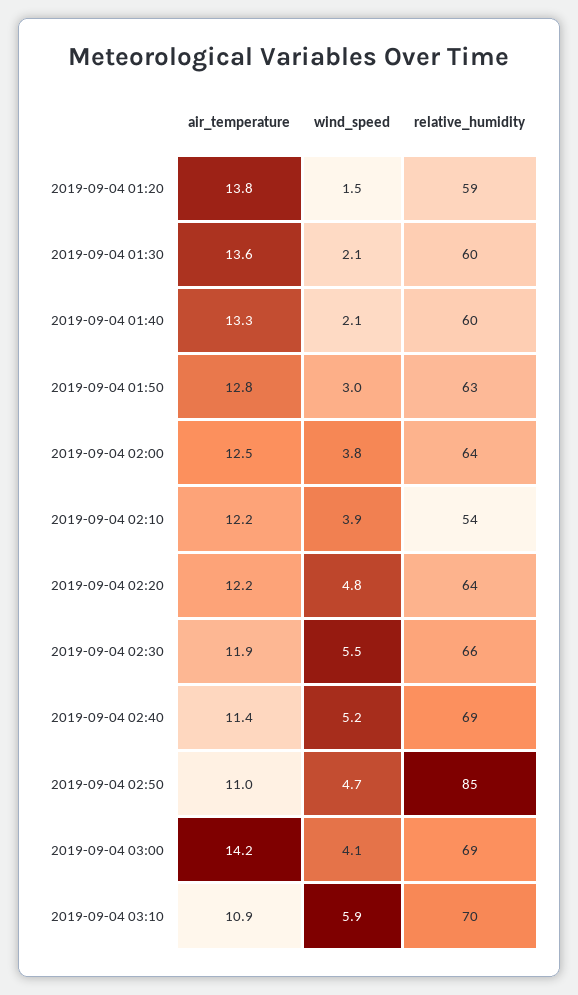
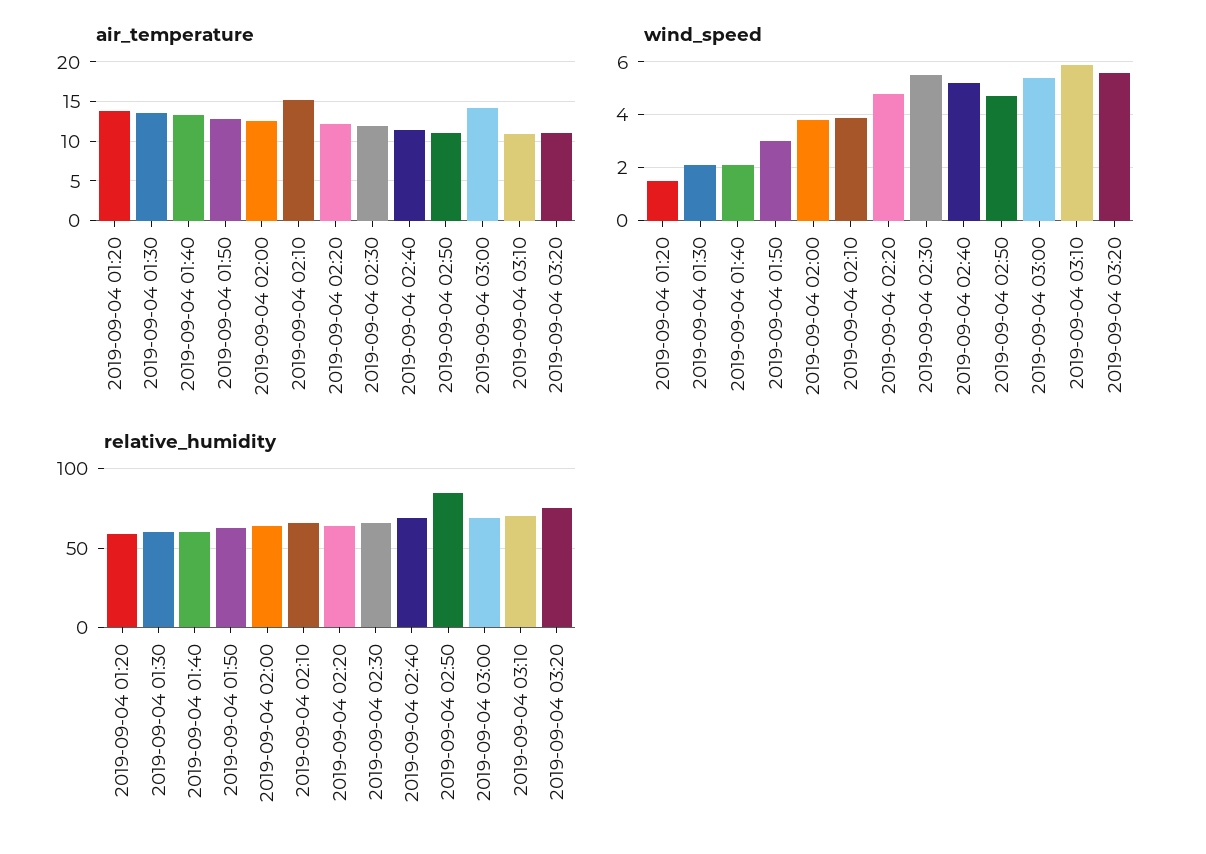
air_temperature, 2019-09-04 02:10: 12.2 -> 15
relative_humidity, 2019-09-04 02:10: 54 -> 65
wind_speed, 2019-09-04 03:00: 4.1 -> 5.5
air_temperature, 2019-09-04 03:20: none -> 11
wind_speed, 2019-09-04 03:20: none -> 5.5
relative_humidity, 2019-09-04 03:20: none -> 75

